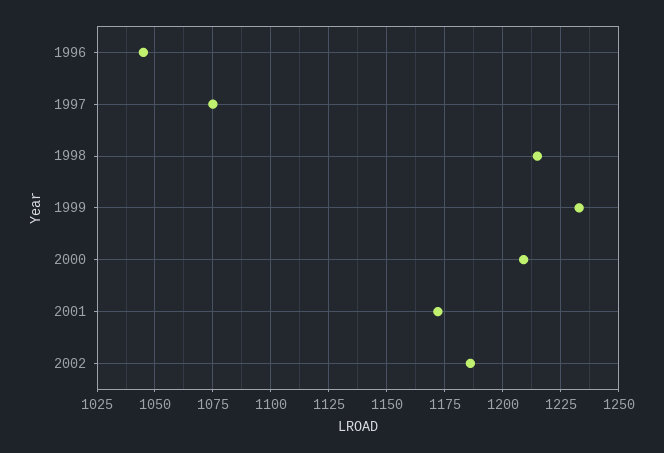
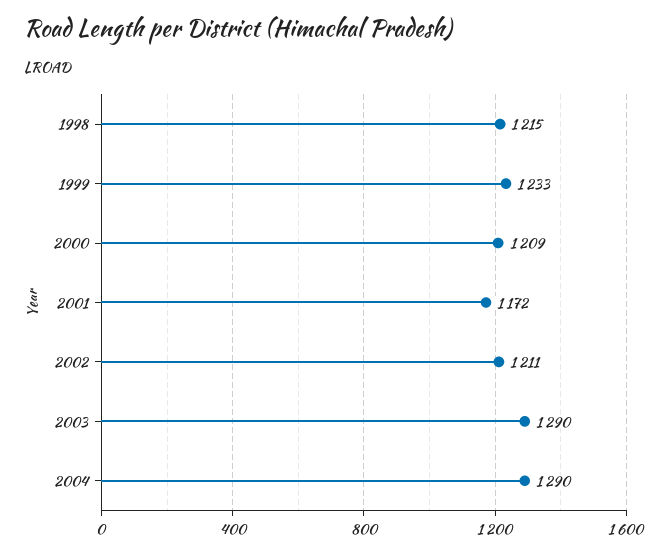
1996: 1045 -> none
1997: 1075 -> none
2002: 1185 -> 1211
2003: none -> 1290
2004: none -> 1290

